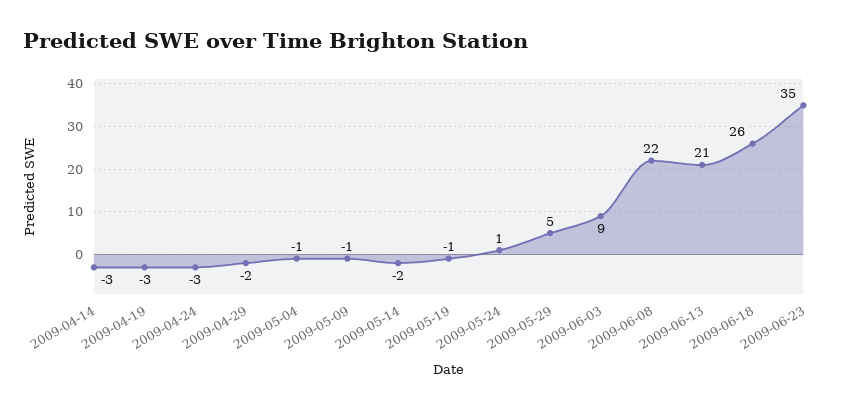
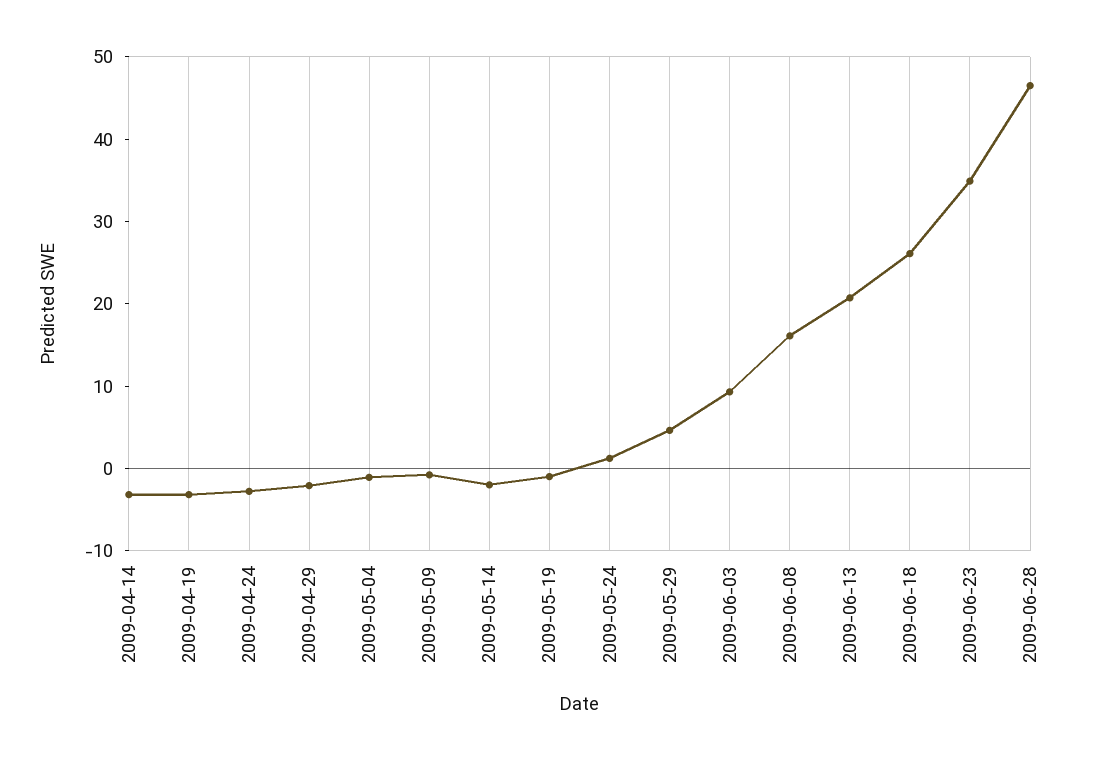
2009-06-08: 22 -> 16
2009-06-28: none -> 46

